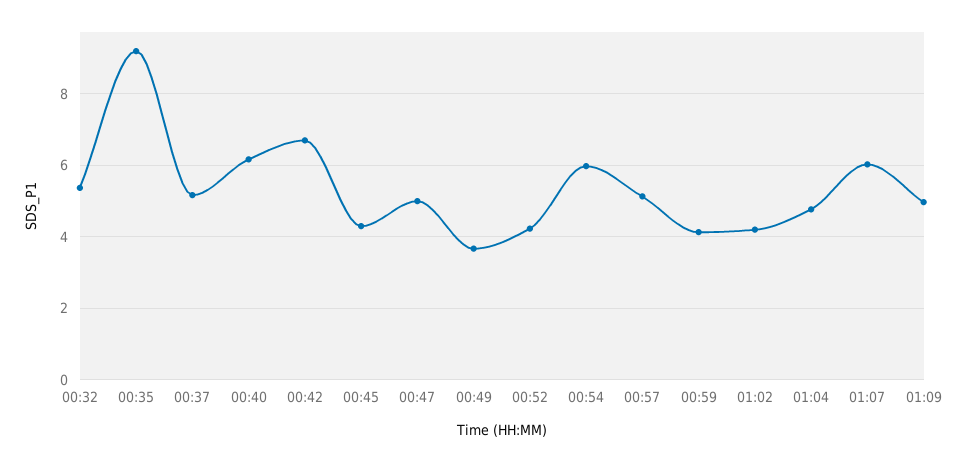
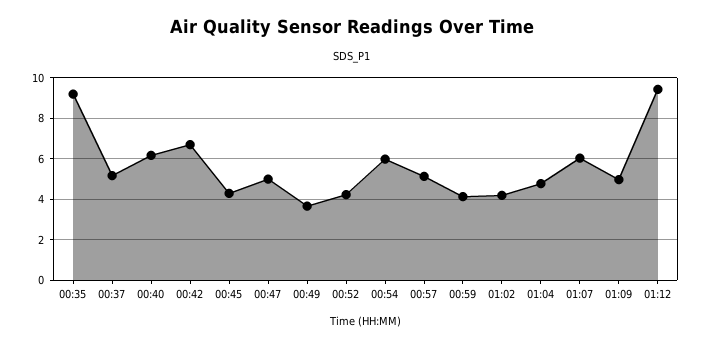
00:32: 5.4 -> none
01:12: none -> 9.5

